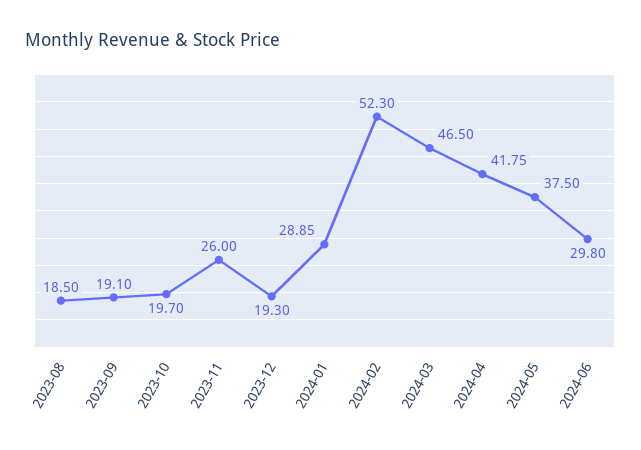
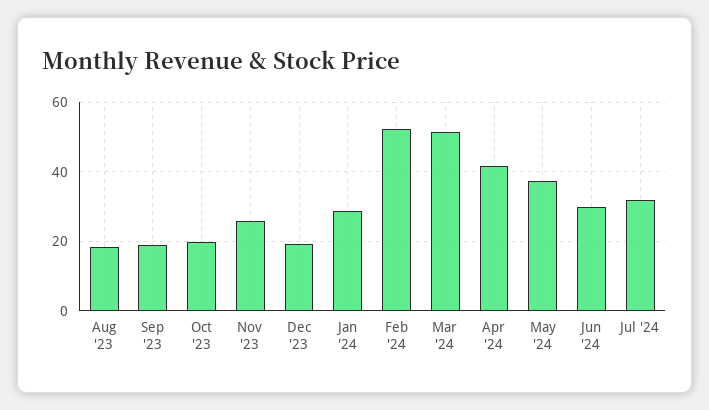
2024-03: 46.5 -> 52
Jul '24: none -> 32

